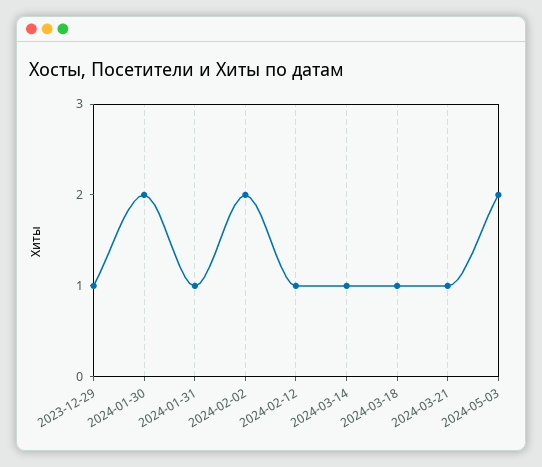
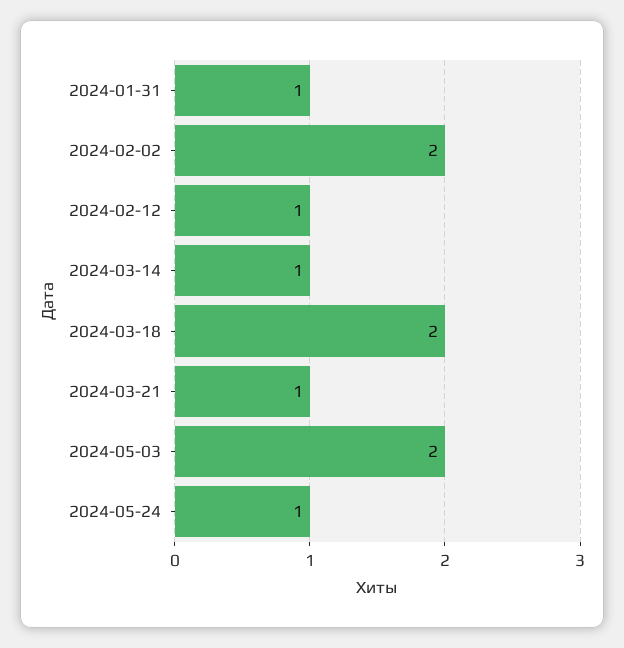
2023-12-29: 1 -> none
2024-01-30: 2 -> none
2024-03-18: 1 -> 2
2024-05-24: none -> 1

